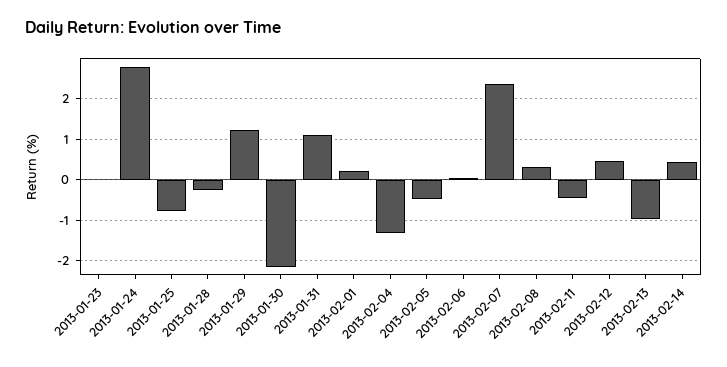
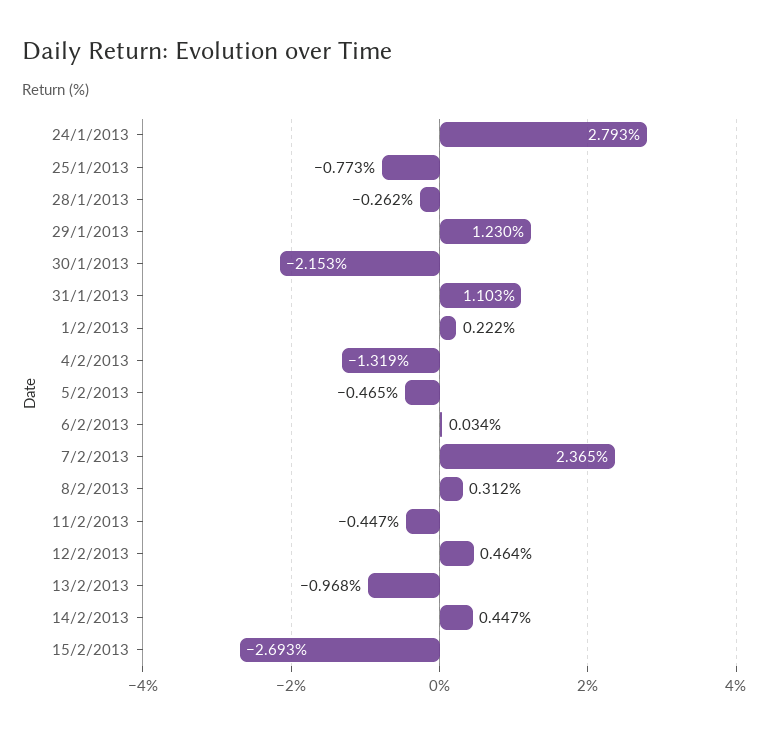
2013-01-23: 0 -> none
15/2/2013: none -> -2.693

